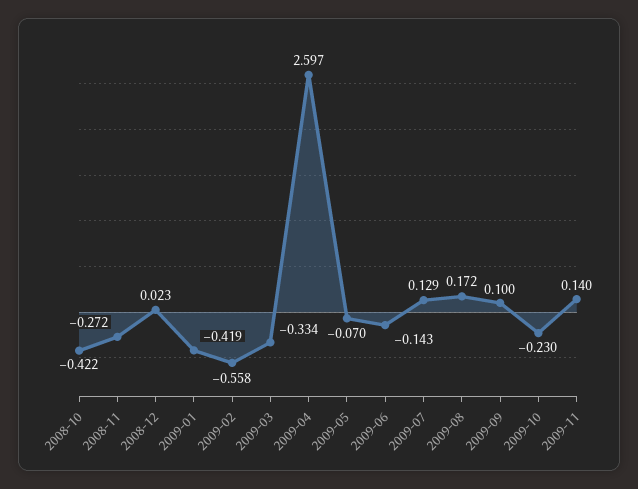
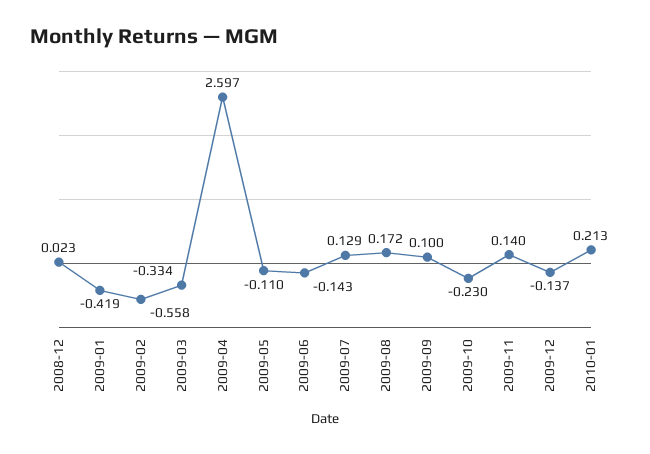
2008-10: -0.422 -> none
2008-11: -0.272 -> none
2009-05: -0.07 -> -0.11
2009-12: none -> -0.137
2010-01: none -> 0.213

